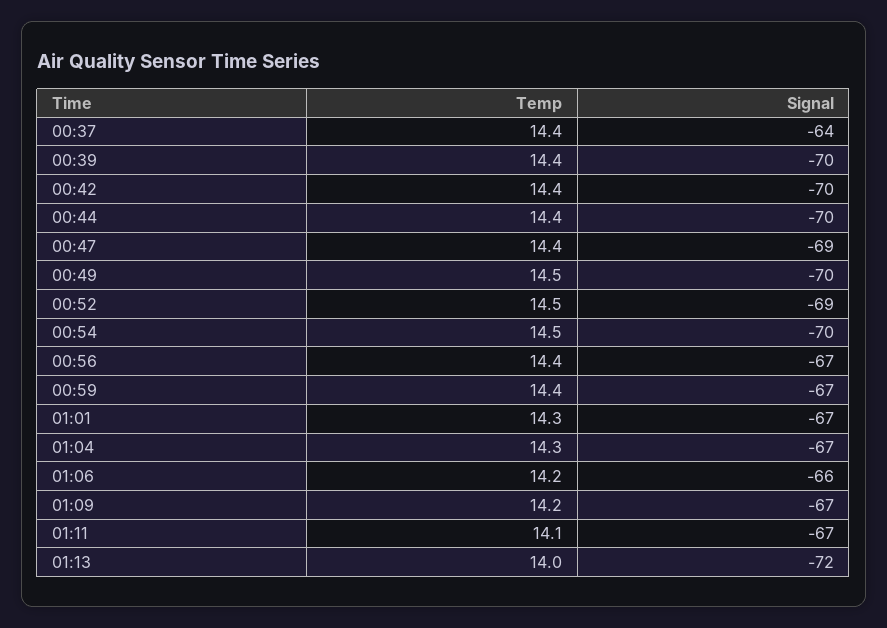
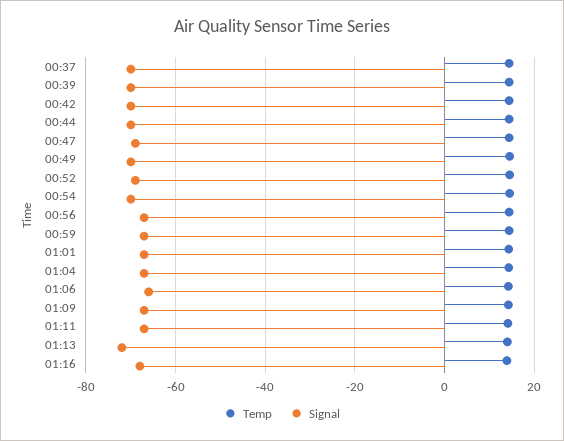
Signal, 00:37: -64 -> -70
Temp, 01:16: none -> 14
Signal, 01:16: none -> -68

